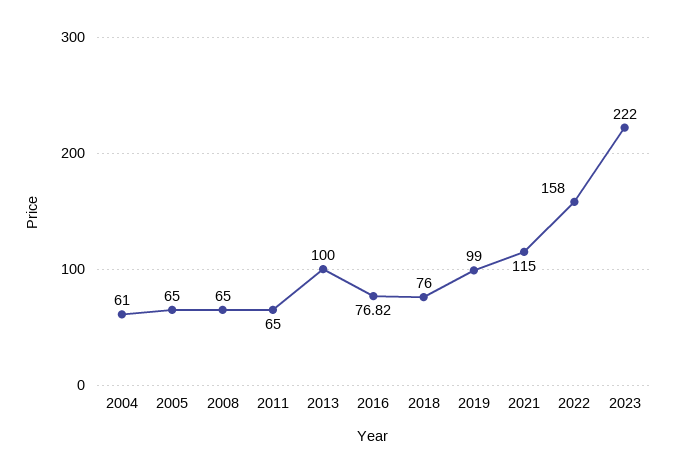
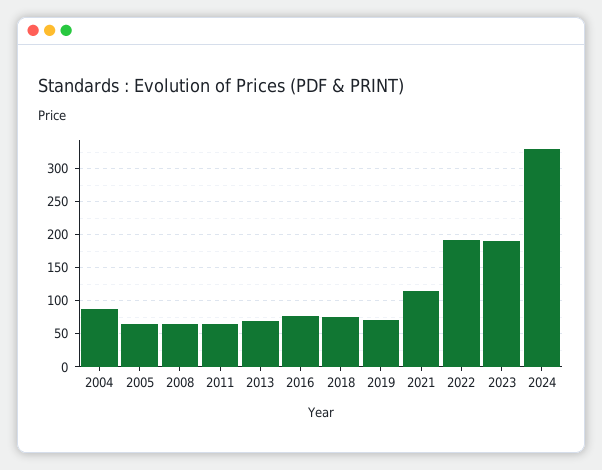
2004: 61 -> 90
2013: 100 -> 70
2019: 99 -> 70
2022: 158 -> 190
2023: 222 -> 190
2024: none -> 330

